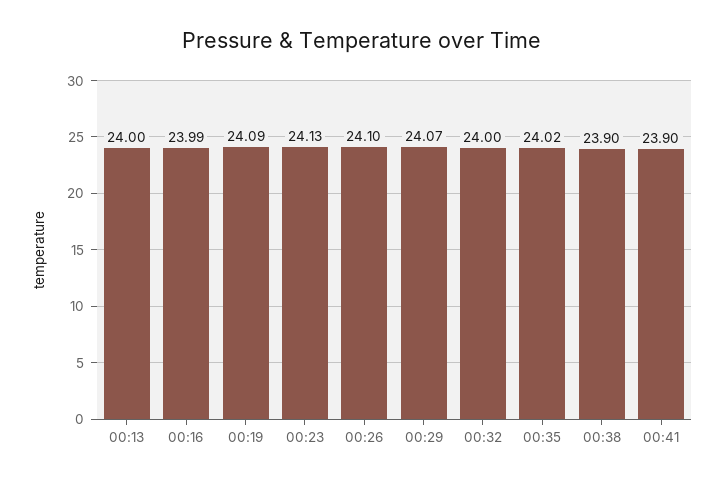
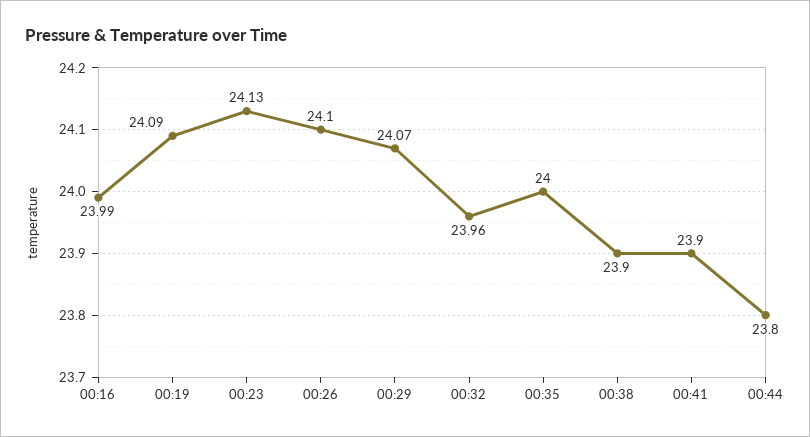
00:13: 24 -> none
00:32: 24 -> 23.96
00:35: 24.02 -> 24
00:44: none -> 23.8

